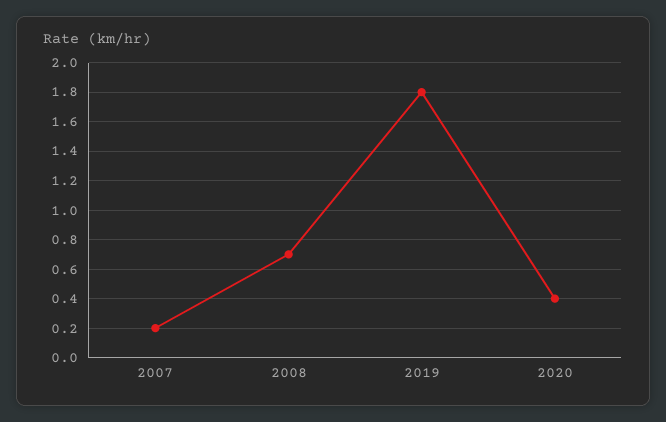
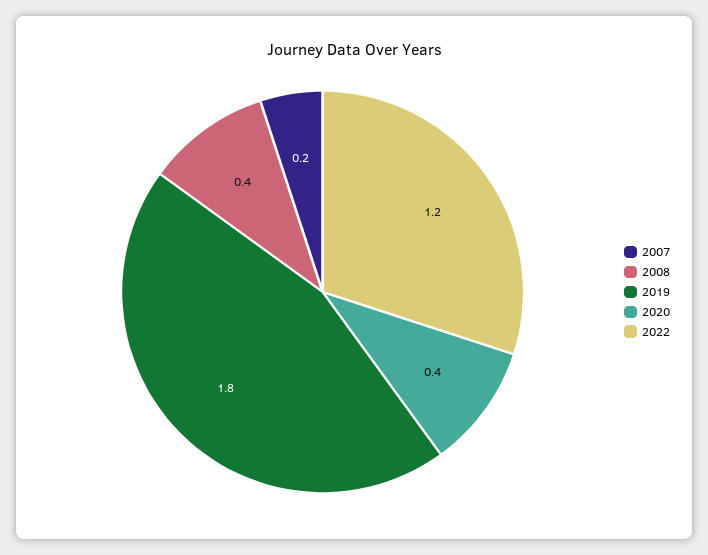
2008: 0.7 -> 0.4
2022: none -> 1.2

